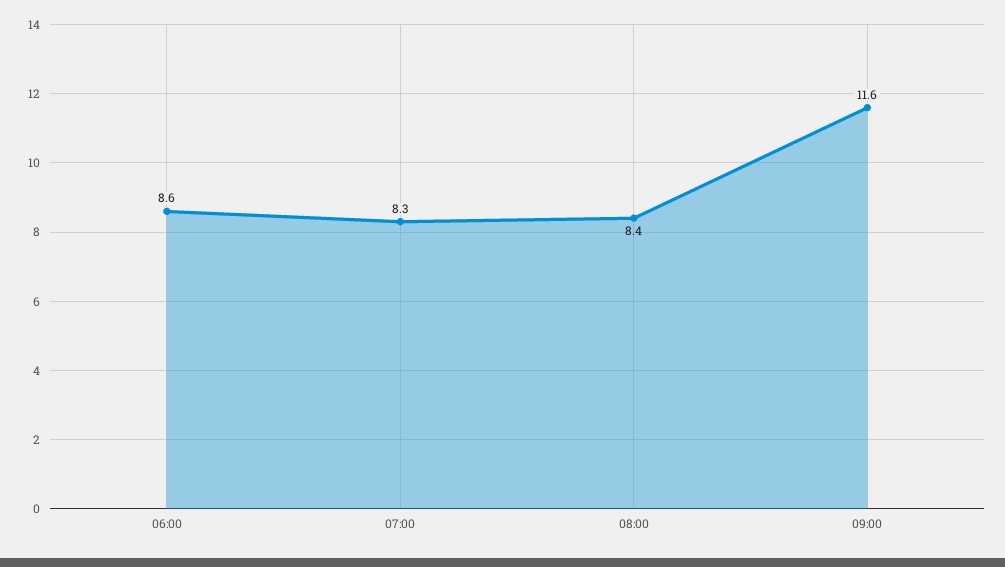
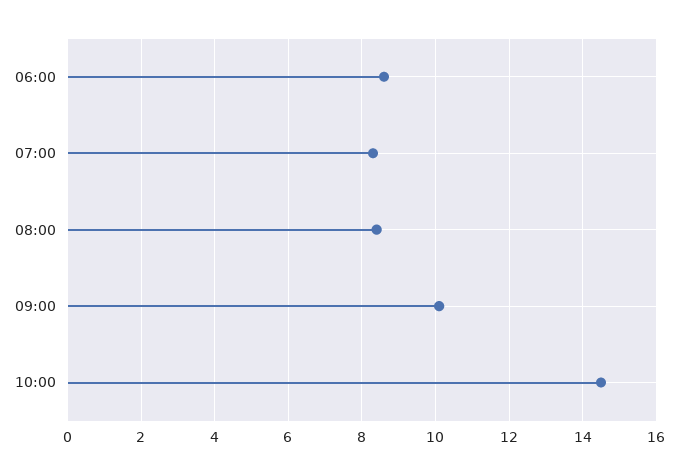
09:00: 11.6 -> 10
10:00: none -> 14.5

